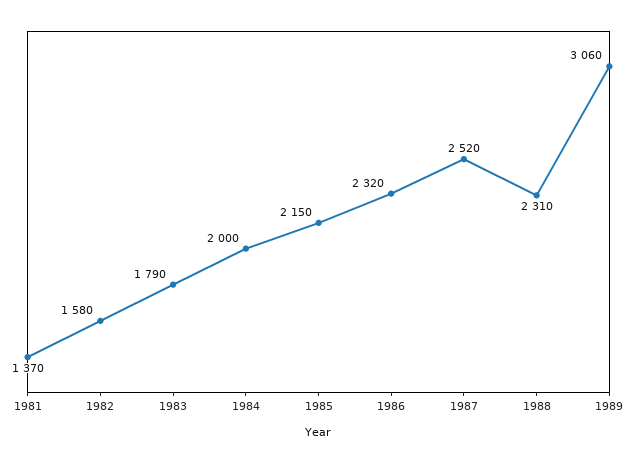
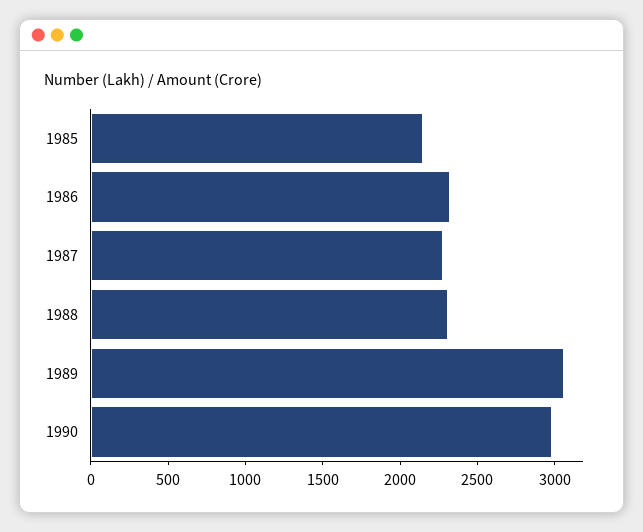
1981: 1370 -> none
1982: 1580 -> none
1983: 1790 -> none
1984: 2000 -> none
1987: 2520 -> 2300
1990: none -> 3000

